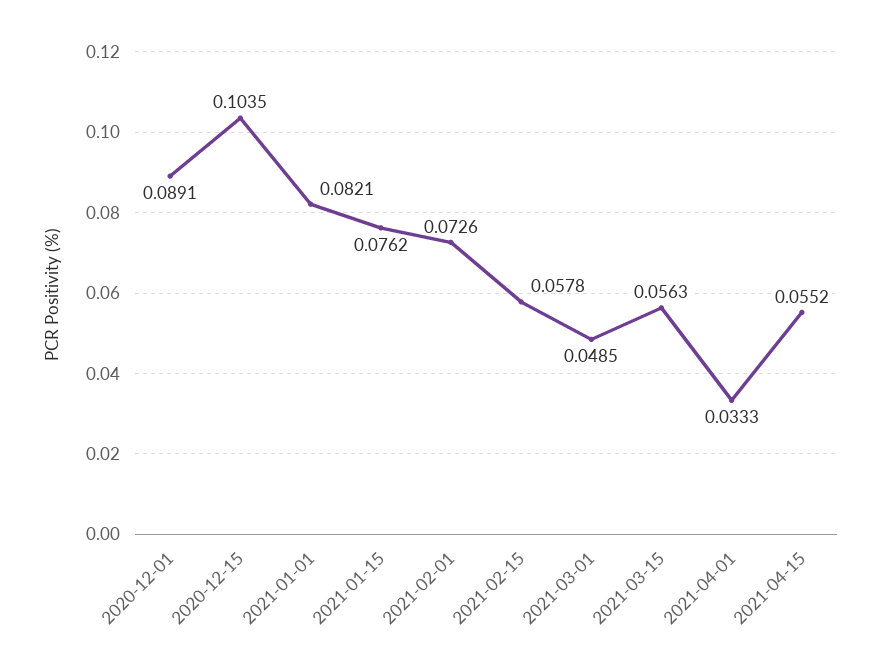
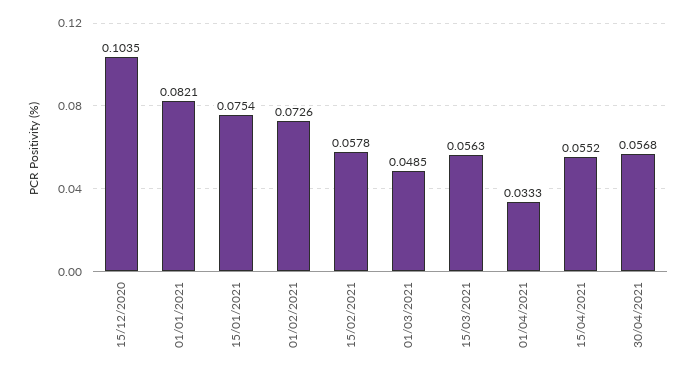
2020-12-01: 0.0891 -> none
2021-01-15: 0.0762 -> 0.0754
30/04/2021: none -> 0.0568

